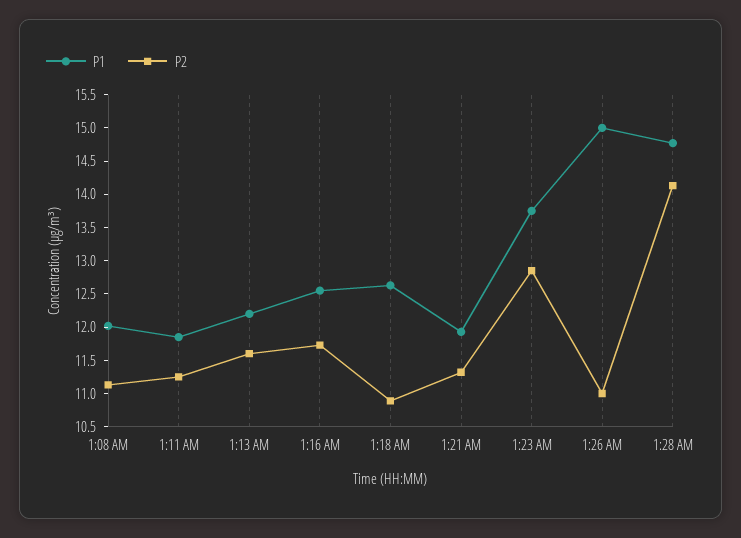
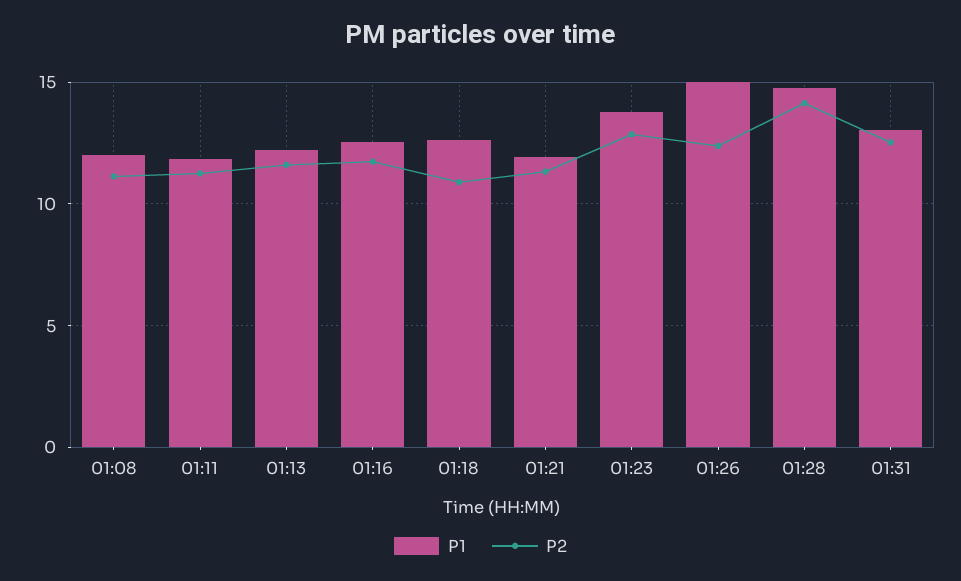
P2, 1:26 AM: 11 -> 12.5
P1, 01:31: none -> 13
P2, 01:31: none -> 12.5

